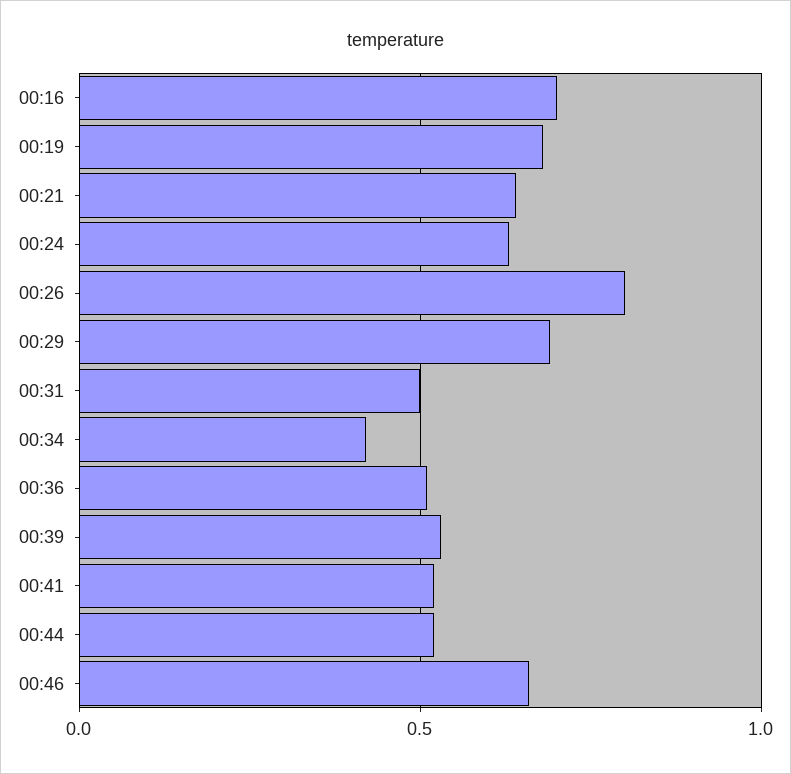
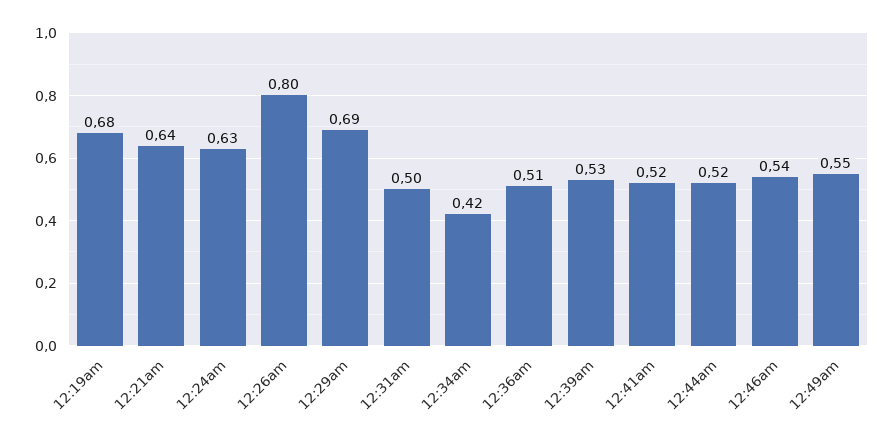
00:16: 0.7 -> none
00:46: 0.65 -> 0.54
12:49am: none -> 0.55

